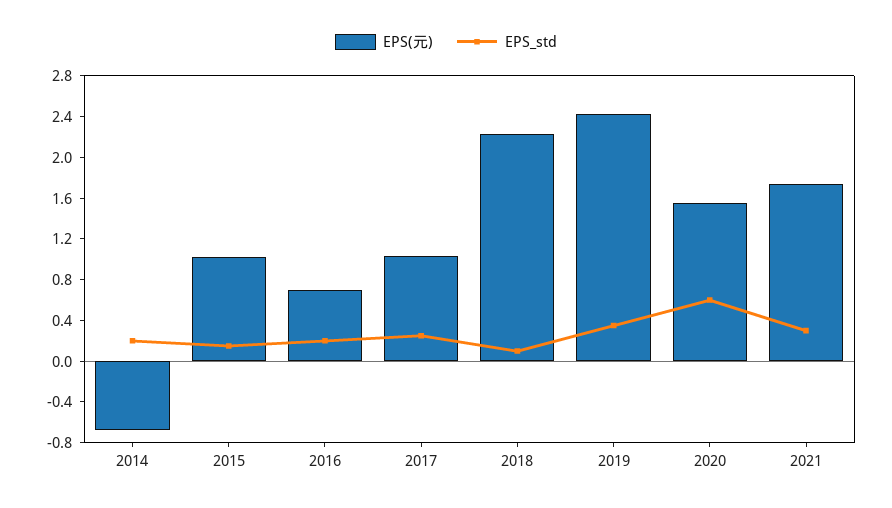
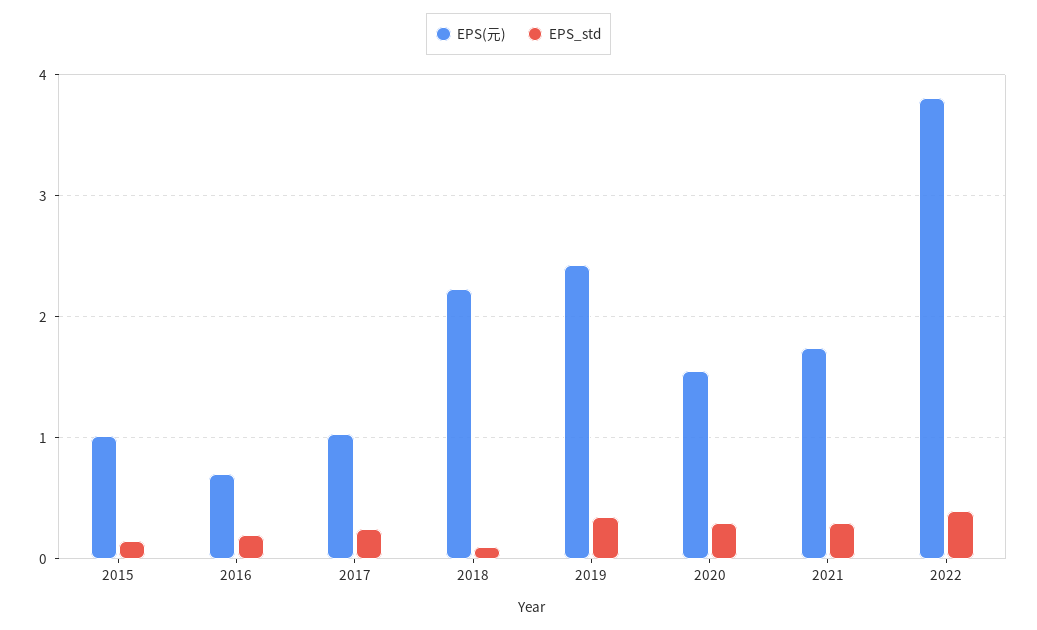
EPS(元), 2014: -0.7 -> none
EPS_std, 2014: 0.2 -> none
EPS_std, 2020: 0.6 -> 0.3
EPS(元), 2022: none -> 3.8
EPS_std, 2022: none -> 0.4

